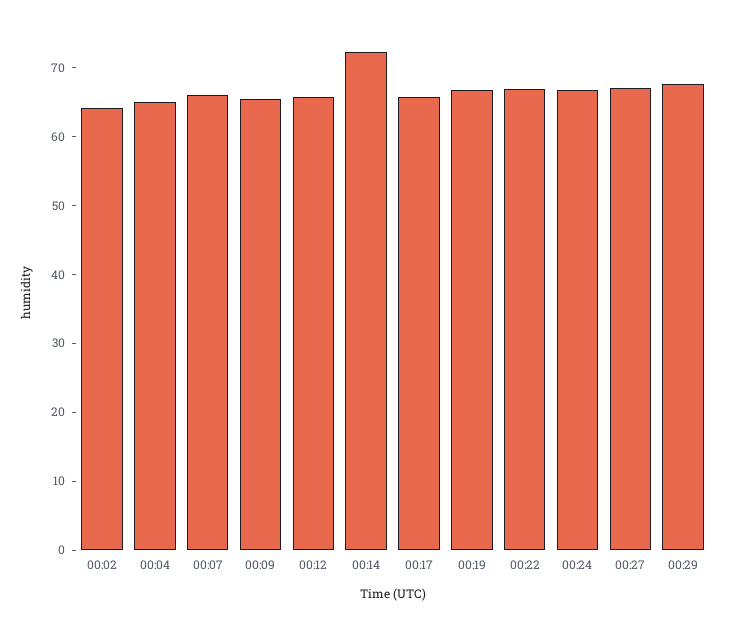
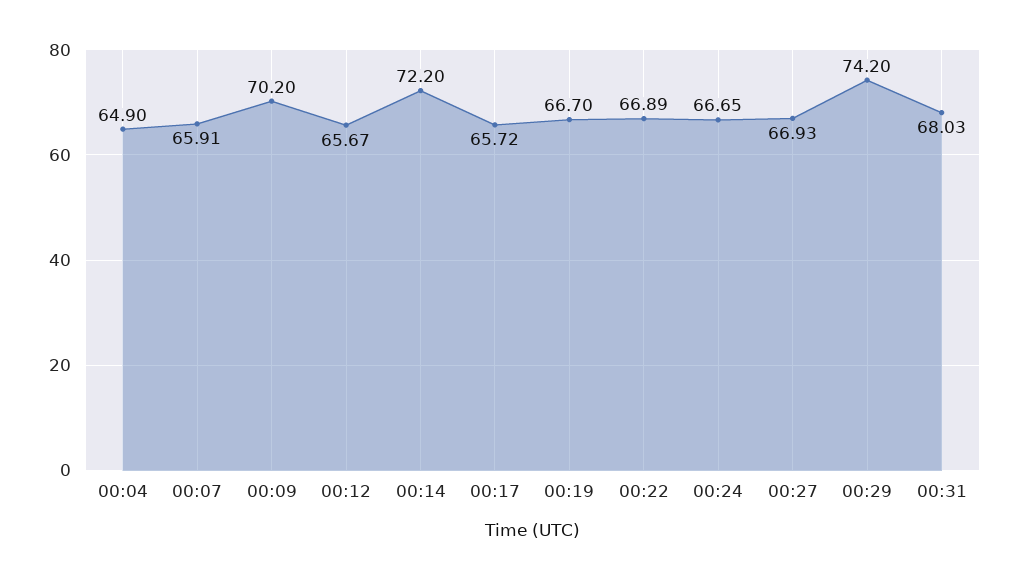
00:02: 64 -> none
00:09: 66 -> 70.2
00:29: 68 -> 74.2
00:31: none -> 68.03

